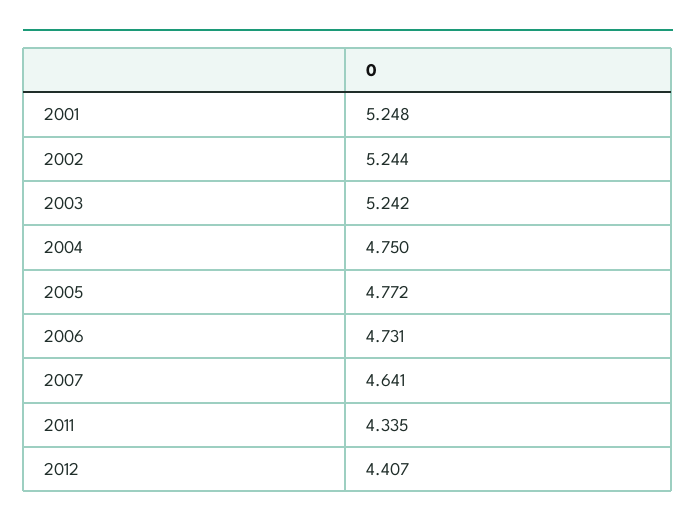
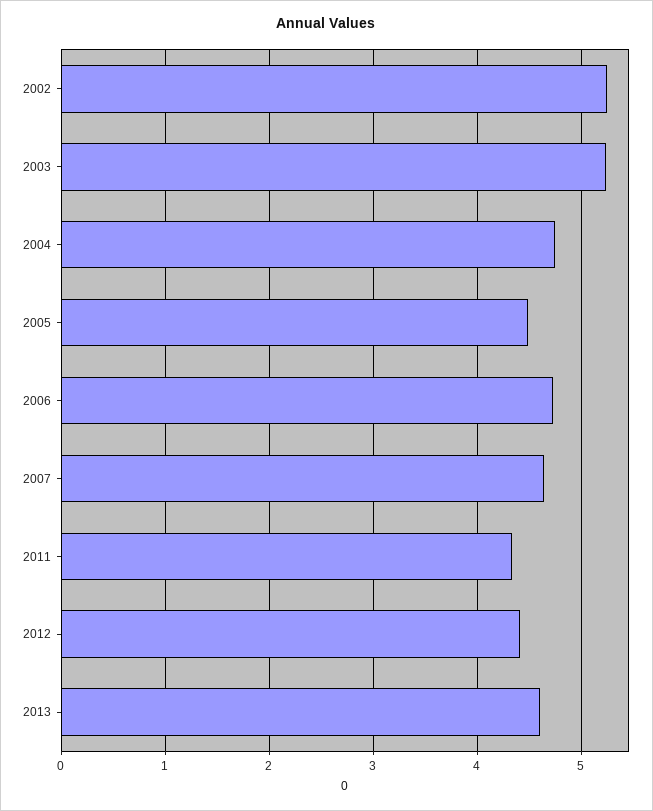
2001: 5.248 -> none
2005: 4.772 -> 4.5
2013: none -> 4.6

